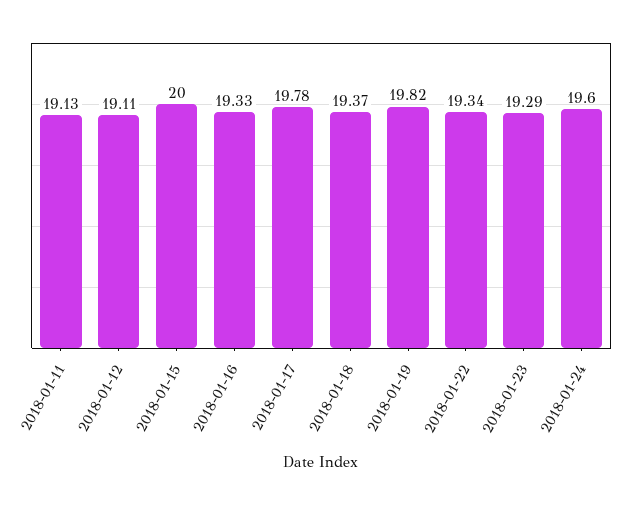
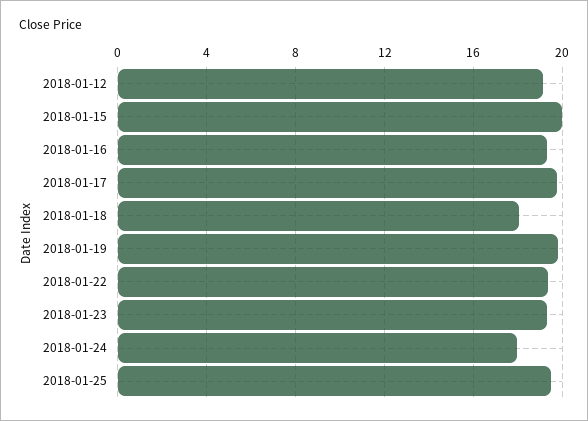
2018-01-11: 19.13 -> none
2018-01-18: 19.37 -> 18
2018-01-24: 19.6 -> 18
2018-01-25: none -> 19.5

